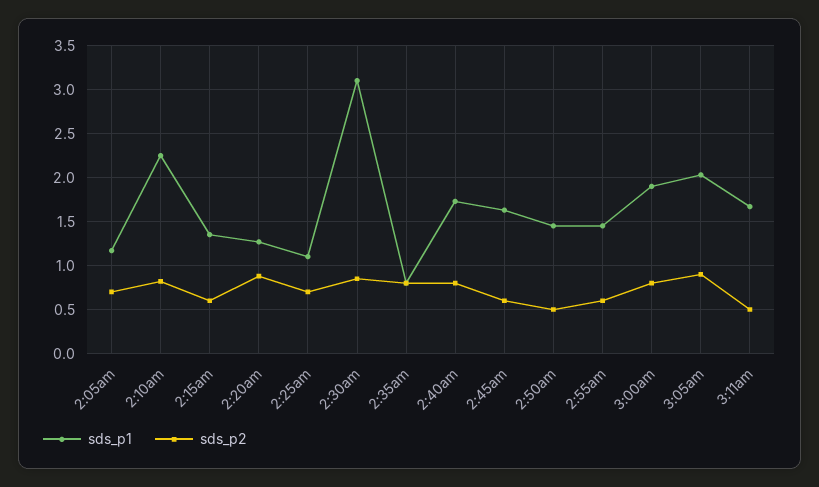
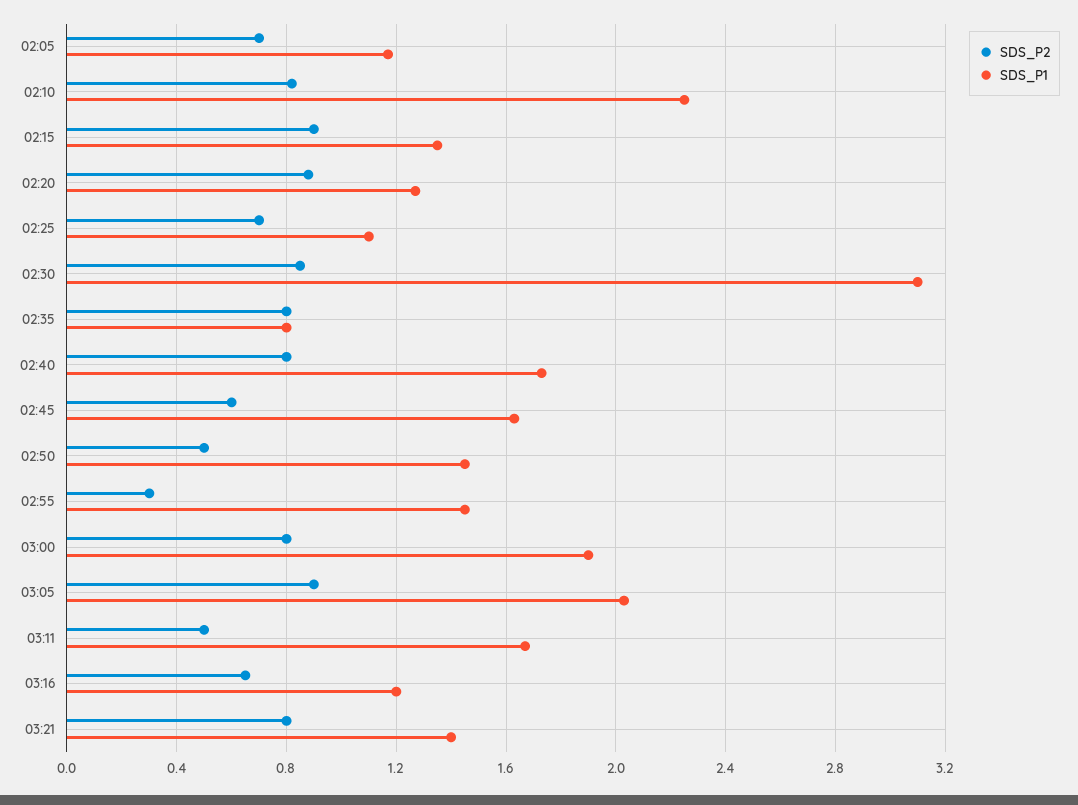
sds_p2, 2:15am: 0.6 -> 0.9
sds_p2, 2:55am: 0.6 -> 0.3
sds_p2, 03:16: none -> 0.65
sds_p1, 03:16: none -> 1.2
sds_p2, 03:21: none -> 0.8
sds_p1, 03:21: none -> 1.4

